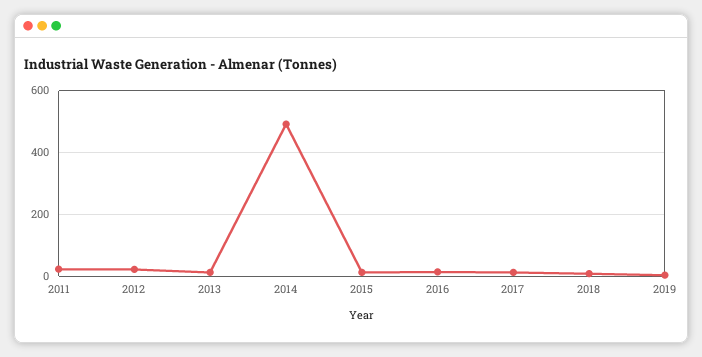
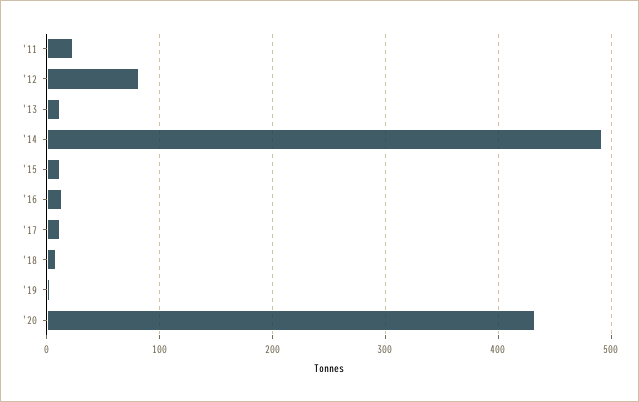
2012: 20 -> 80
'20: none -> 430

